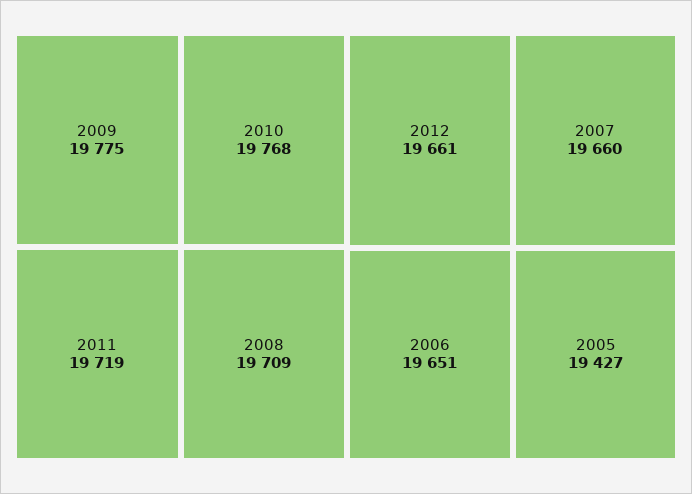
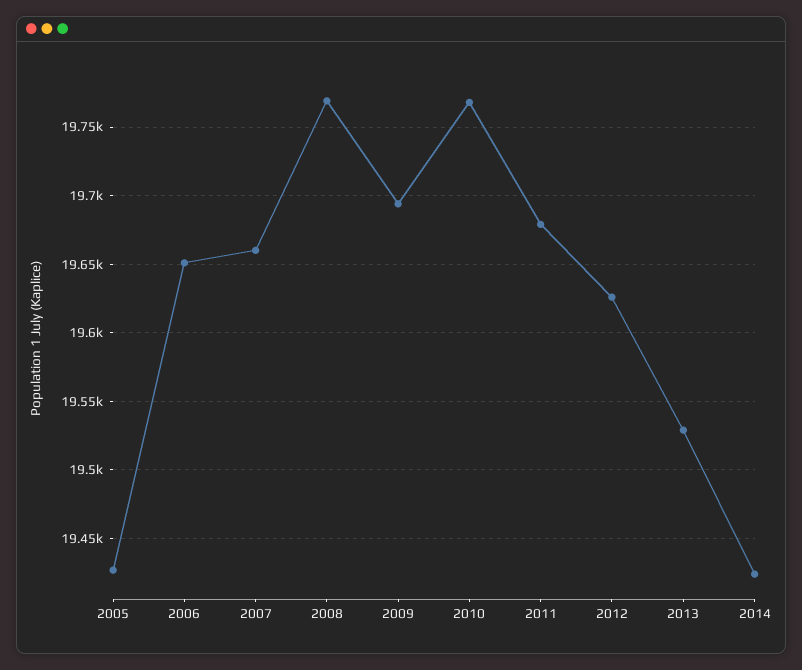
2009: 19775 -> 19695
2011: 19719 -> 19680
2008: 19709 -> 19770
2012: 19661 -> 19625
2013: none -> 19530
2014: none -> 19425

